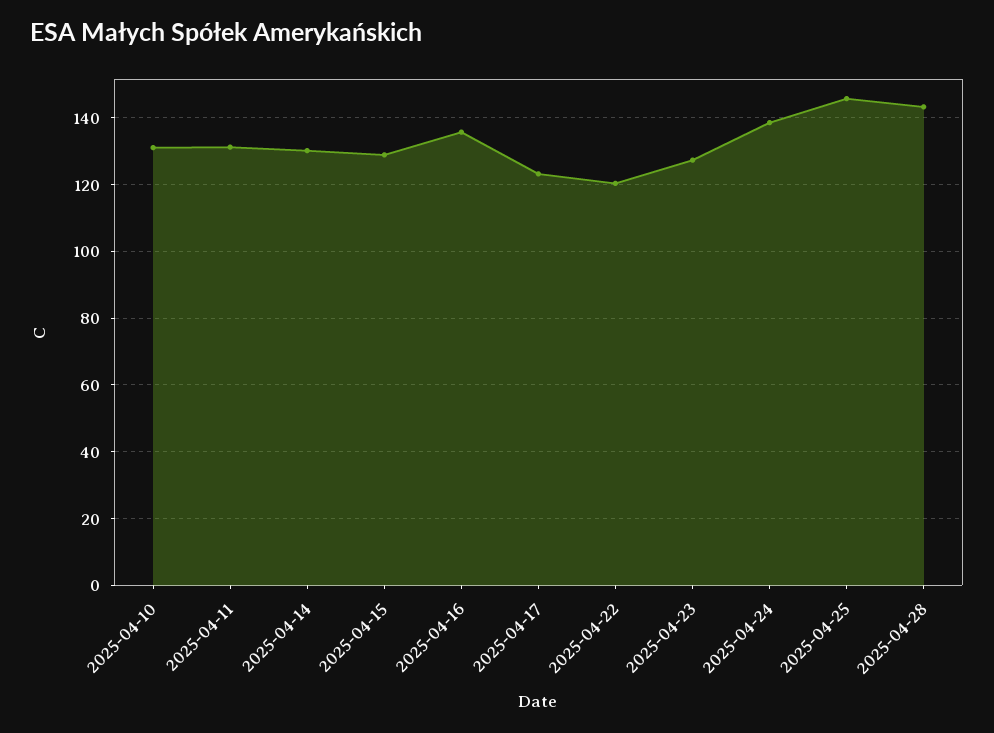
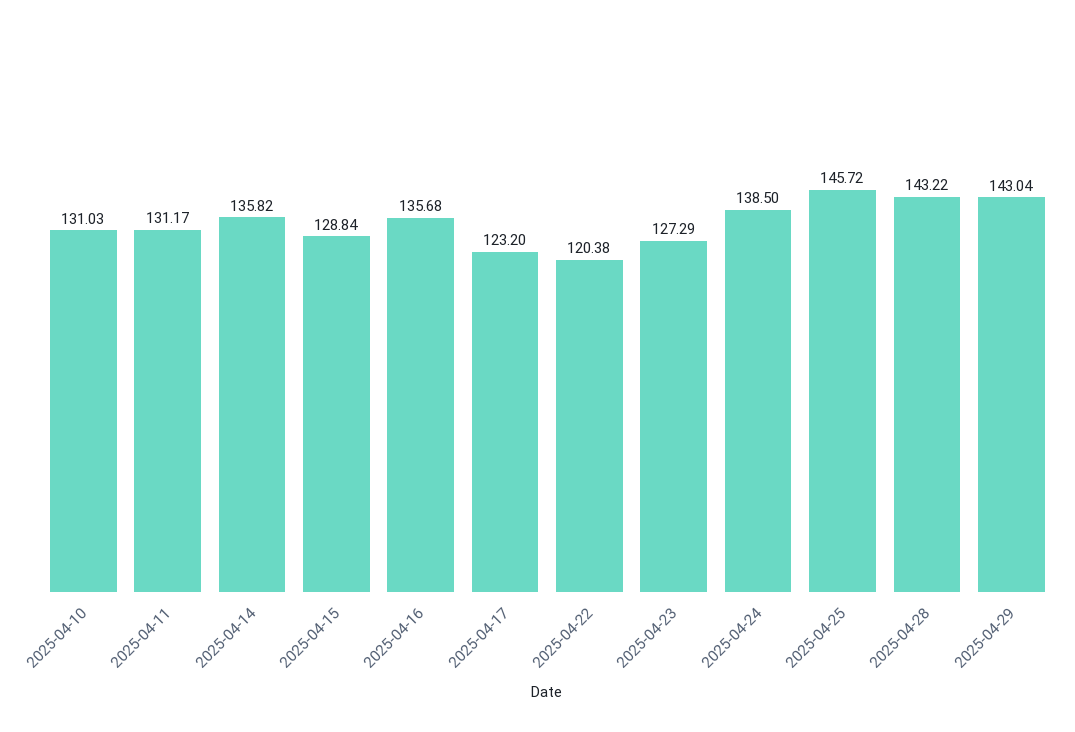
2025-04-14: 130 -> 135.82
2025-04-29: none -> 143.04

